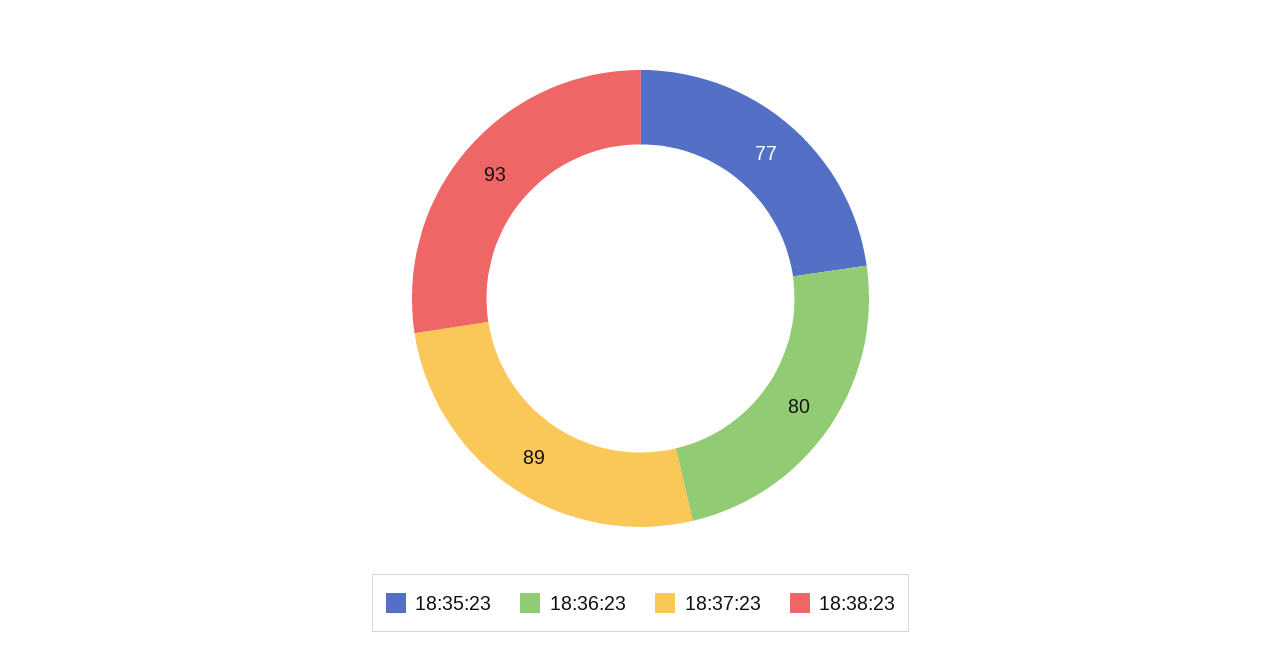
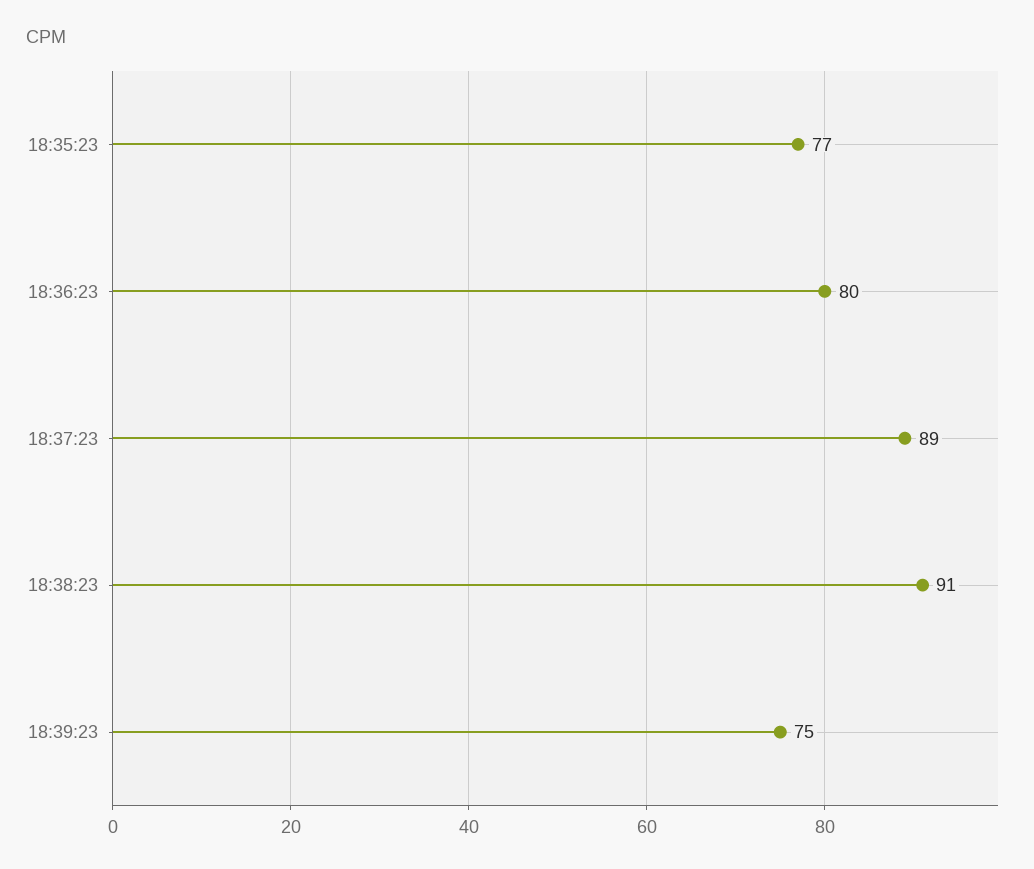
18:38:23: 93 -> 91
18:39:23: none -> 75

